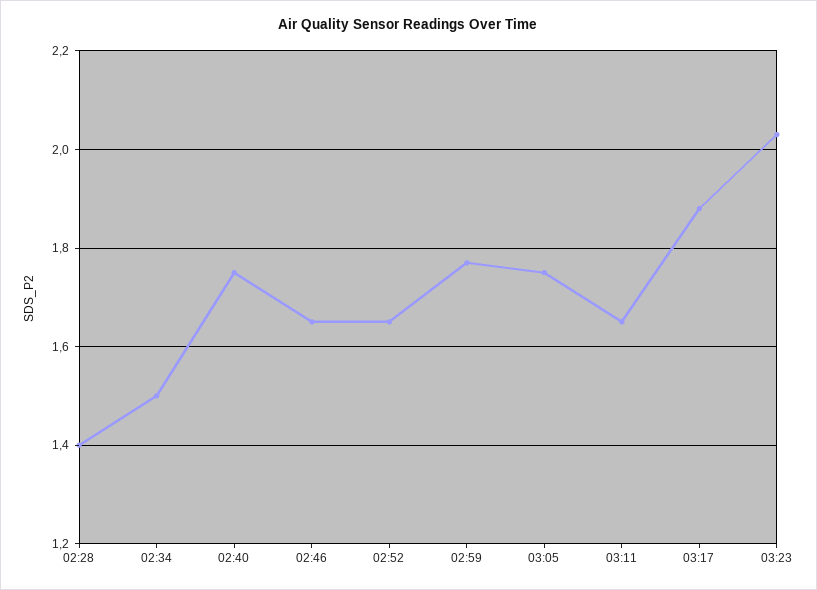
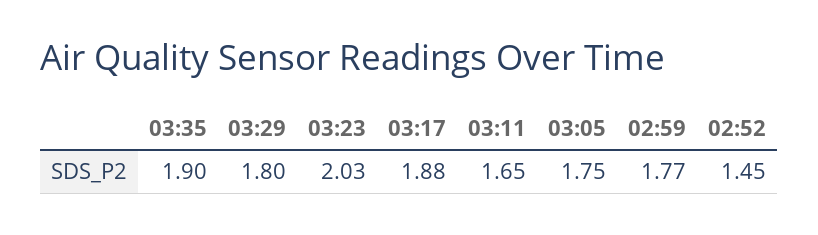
02:28: 1.4 -> none
02:34: 1.5 -> none
02:40: 1.75 -> none
02:46: 1.65 -> none
02:52: 1.65 -> 1.45
03:35: none -> 1.9
03:29: none -> 1.8

